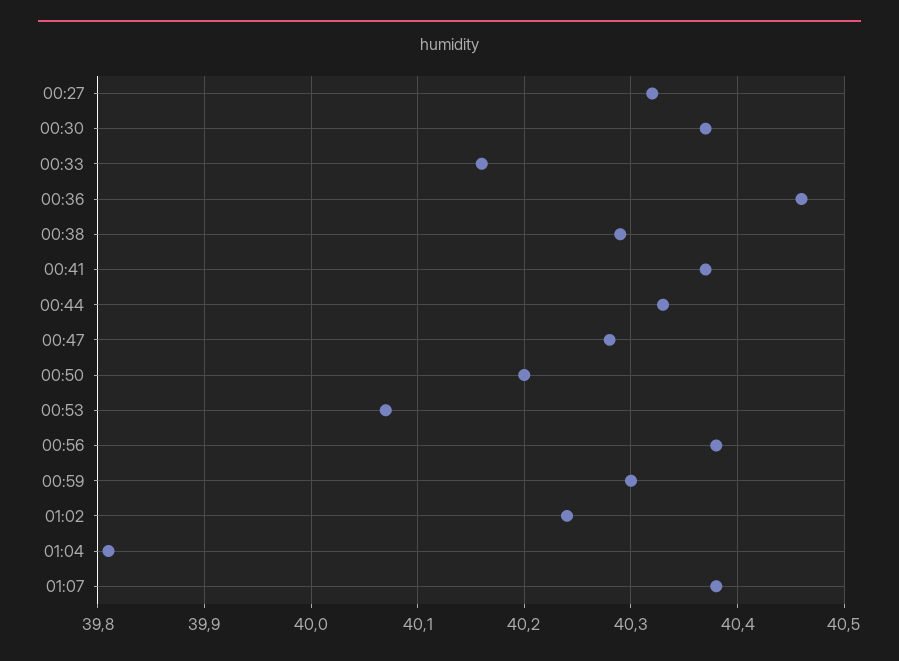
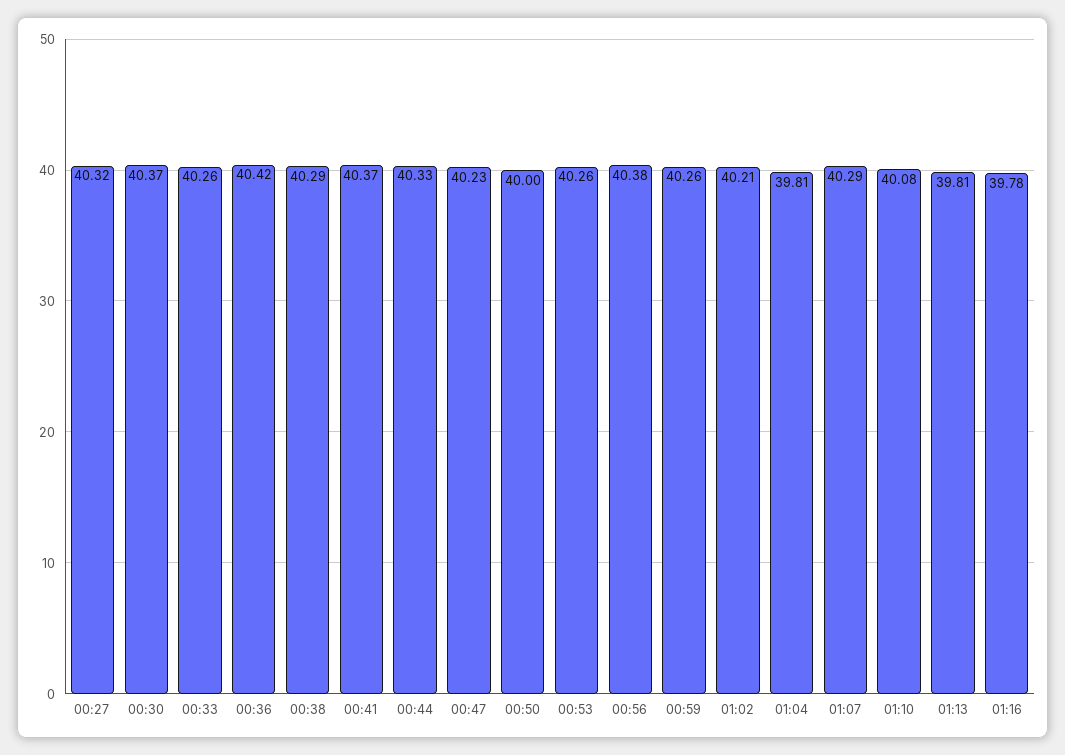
00:33: 40.16 -> 40.26
00:36: 40.46 -> 40.42
00:47: 40.28 -> 40.23
00:50: 40.2 -> 40
00:53: 40.07 -> 40.26
00:59: 40.3 -> 40.26
01:02: 40.24 -> 40.21
01:07: 40.38 -> 40.29
01:10: none -> 40.08
01:13: none -> 39.81
01:16: none -> 39.78

